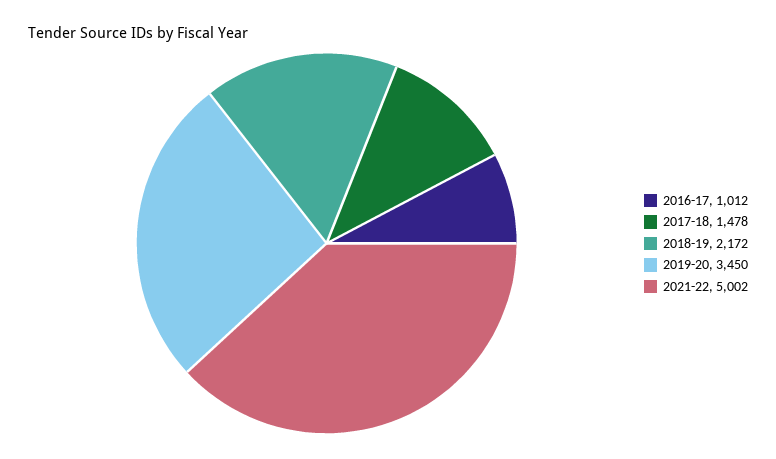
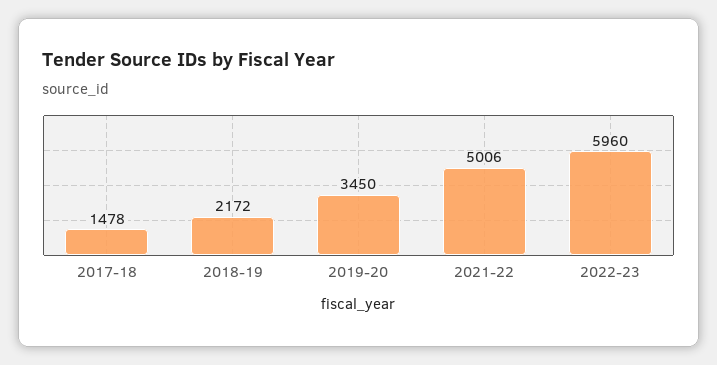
2016-17: 1012 -> none
2021-22: 5002 -> 5006
2022-23: none -> 5960

